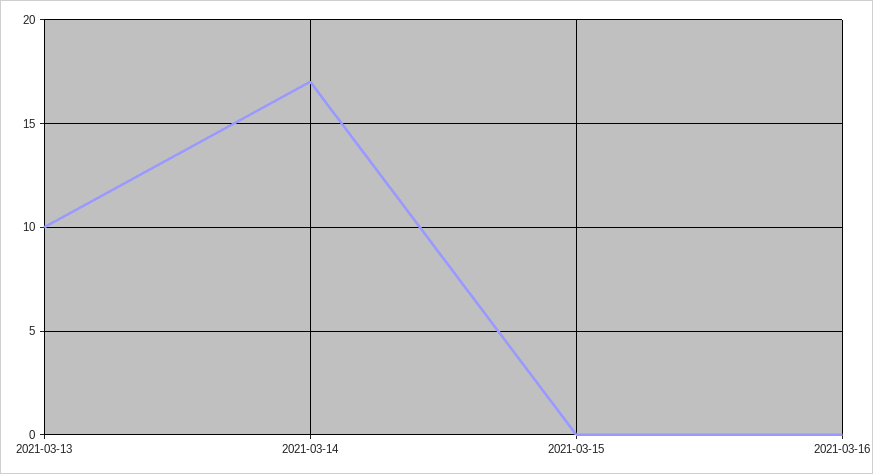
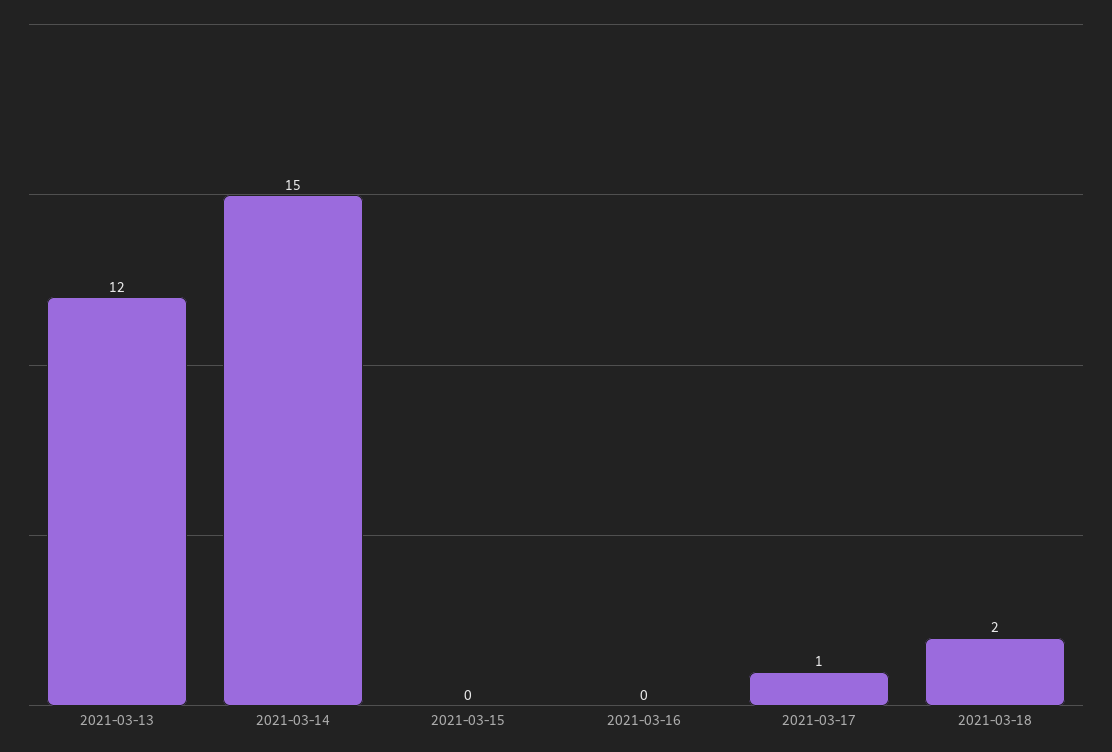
2021-03-13: 10 -> 12
2021-03-14: 17 -> 15
2021-03-17: none -> 1
2021-03-18: none -> 2

